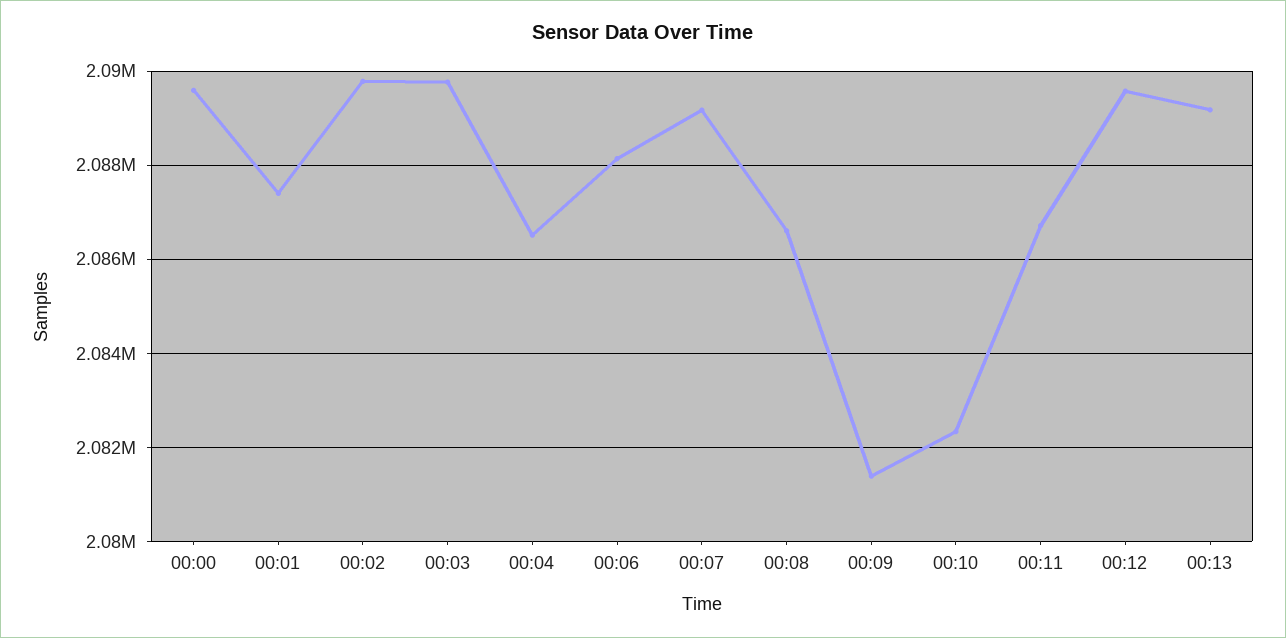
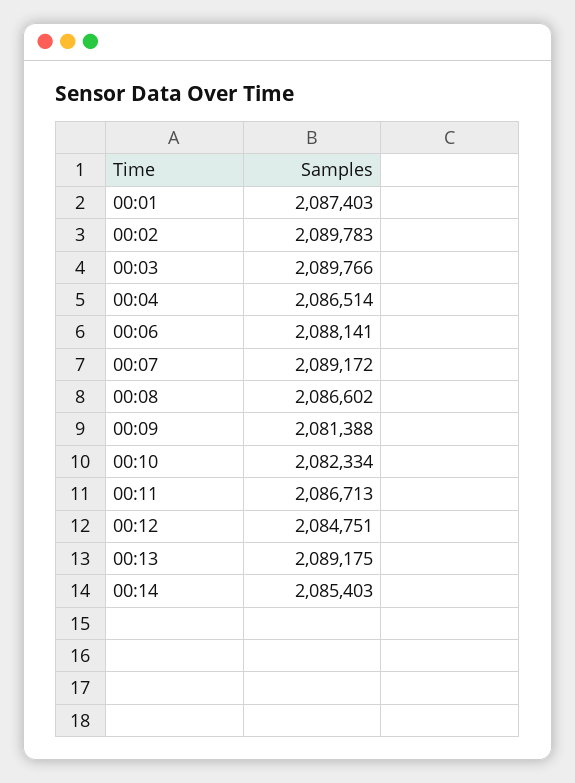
00:00: 2089600 -> none
00:12: 2089600 -> 2084751
00:14: none -> 2085403

